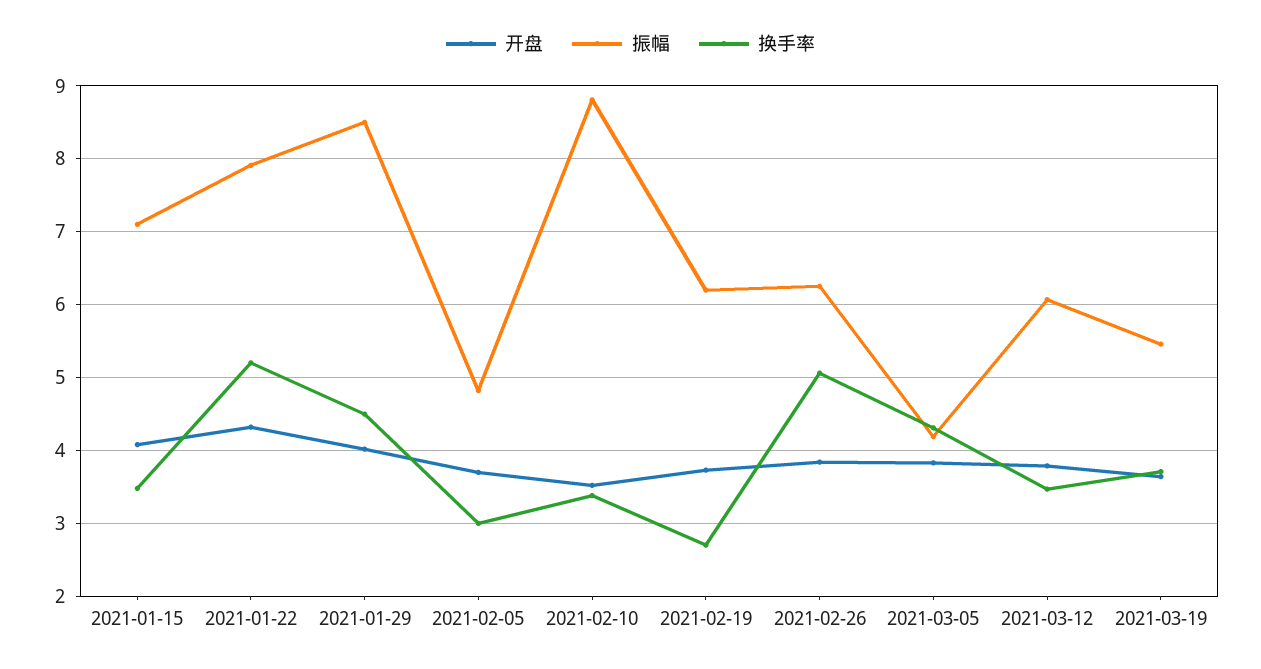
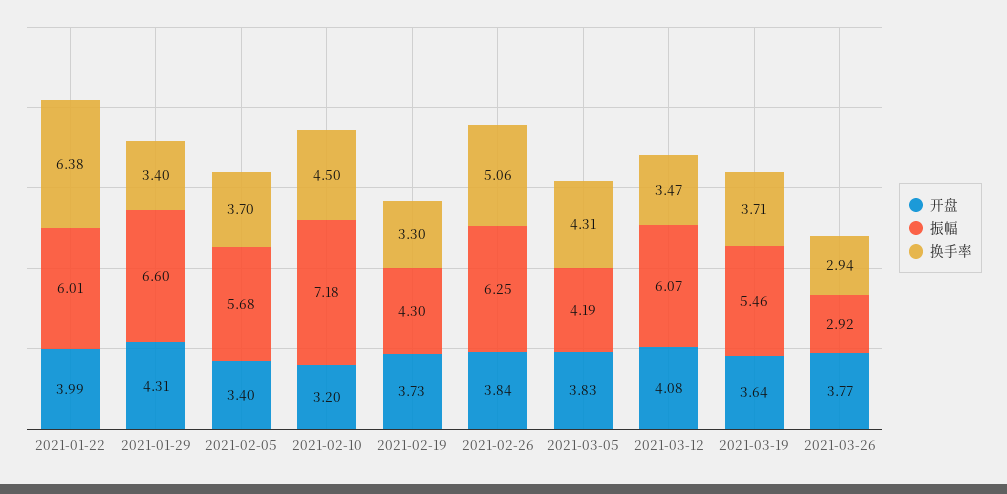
开盘, 2021-01-15: 4.1 -> none
振幅, 2021-01-15: 7.1 -> none
换手率, 2021-01-15: 3.5 -> none
开盘, 2021-01-22: 4.3 -> 3.99
振幅, 2021-01-22: 7.9 -> 6.01
换手率, 2021-01-22: 5.2 -> 6.38
开盘, 2021-01-29: 4 -> 4.31
振幅, 2021-01-29: 8.5 -> 6.6
换手率, 2021-01-29: 4.5 -> 3.4
开盘, 2021-02-05: 3.7 -> 3.4
振幅, 2021-02-05: 4.8 -> 5.68
换手率, 2021-02-05: 3 -> 3.7
开盘, 2021-02-10: 3.5 -> 3.2
振幅, 2021-02-10: 8.8 -> 7.18
换手率, 2021-02-10: 3.4 -> 4.5
振幅, 2021-02-19: 6.2 -> 4.3
换手率, 2021-02-19: 2.7 -> 3.3
开盘, 2021-03-12: 3.8 -> 4.08
开盘, 2021-03-26: none -> 3.77
振幅, 2021-03-26: none -> 2.92
换手率, 2021-03-26: none -> 2.94

